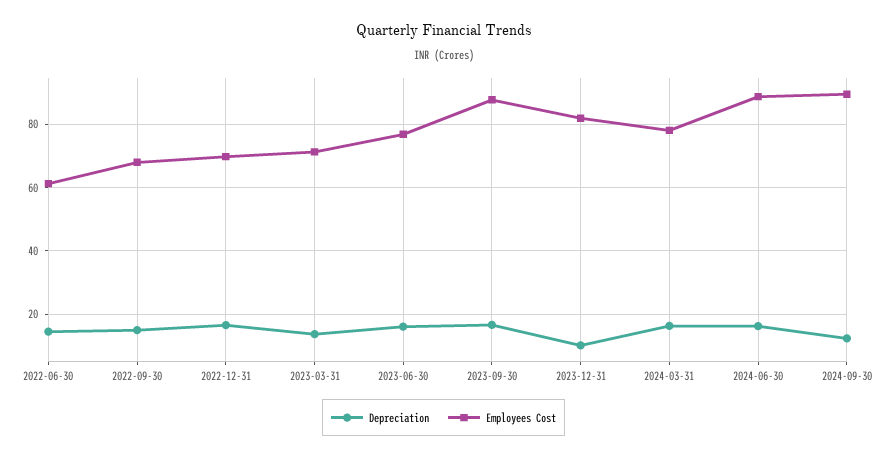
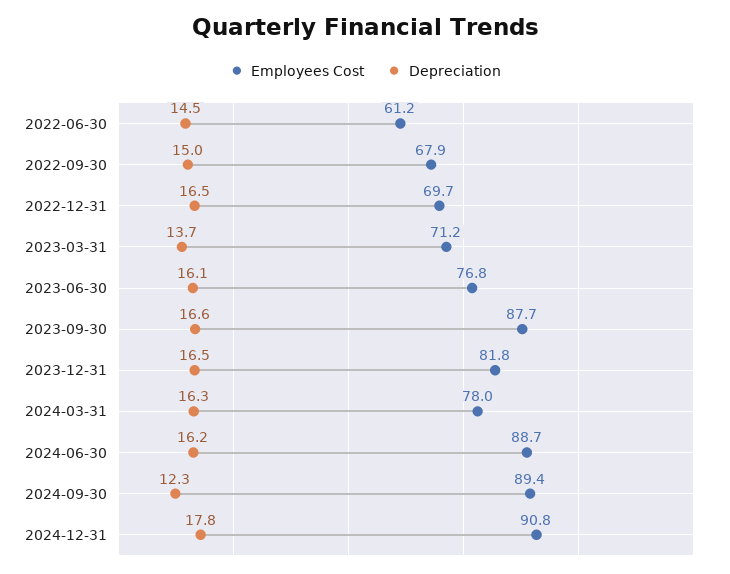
Depreciation, 2023-12-31: 10 -> 16.5
Employees Cost, 2024-12-31: none -> 90.8
Depreciation, 2024-12-31: none -> 17.8

